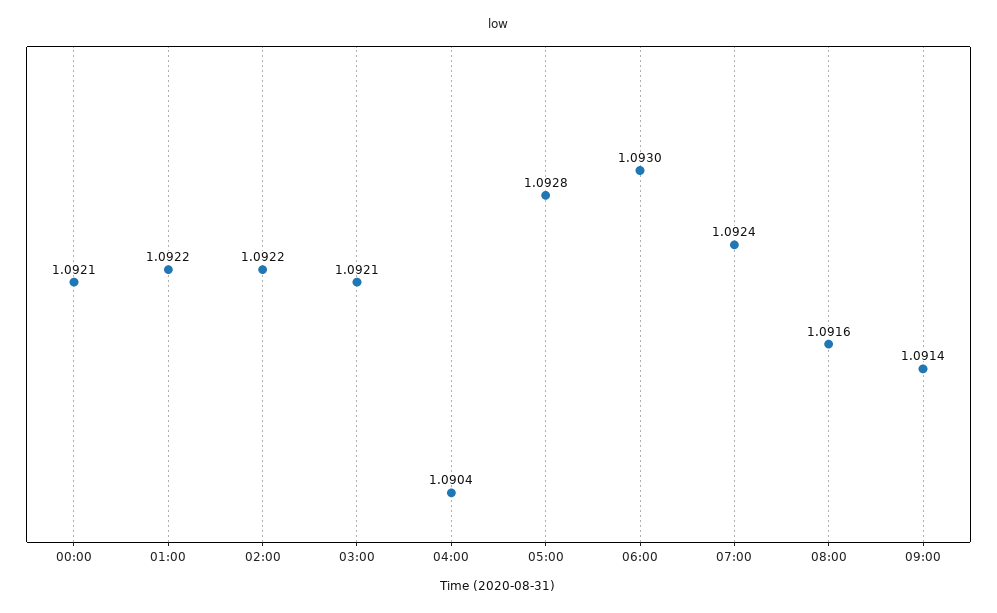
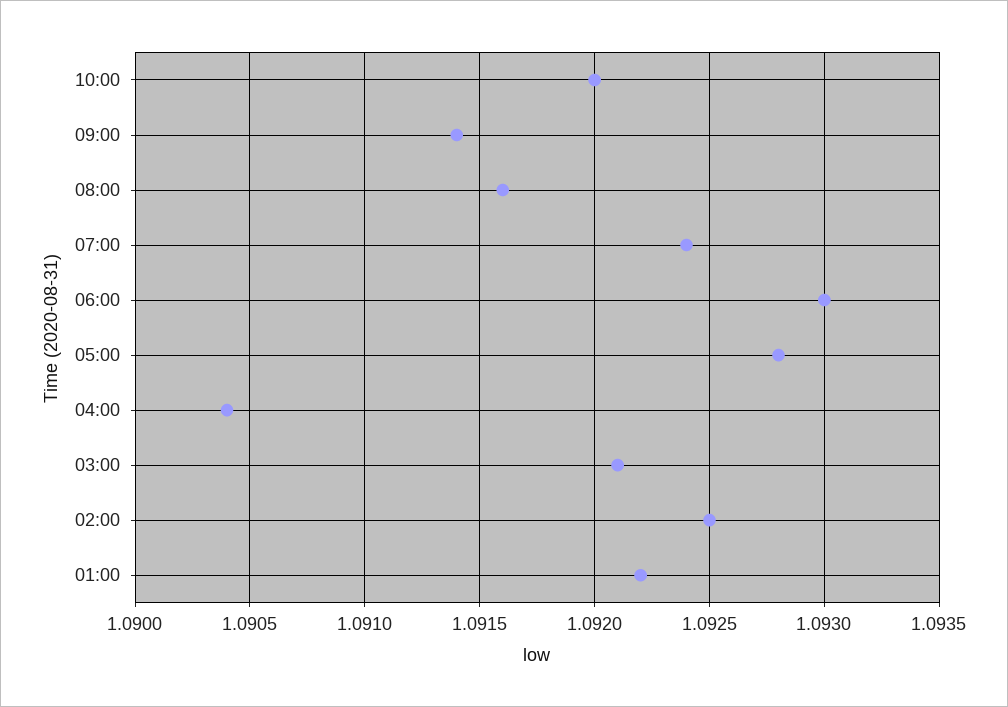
00:00: 1.0921 -> none
02:00: 1.0922 -> 1.0925
10:00: none -> 1.092

